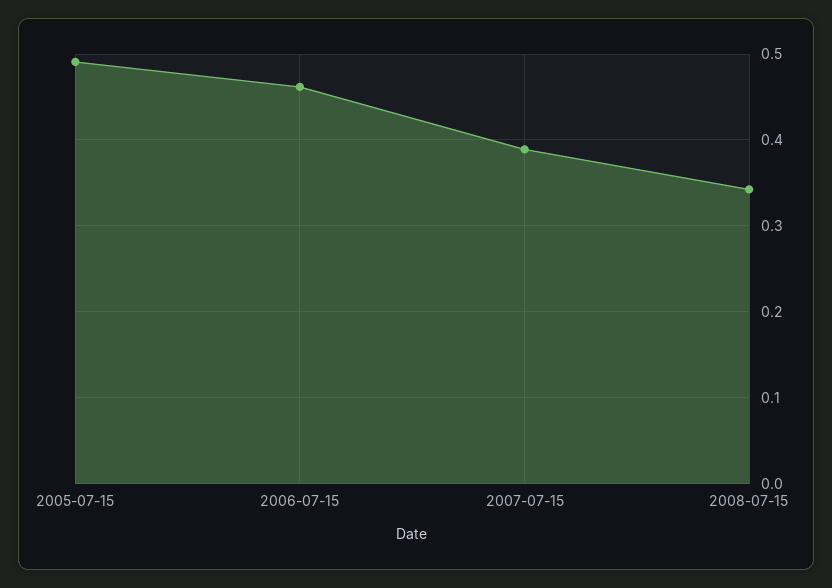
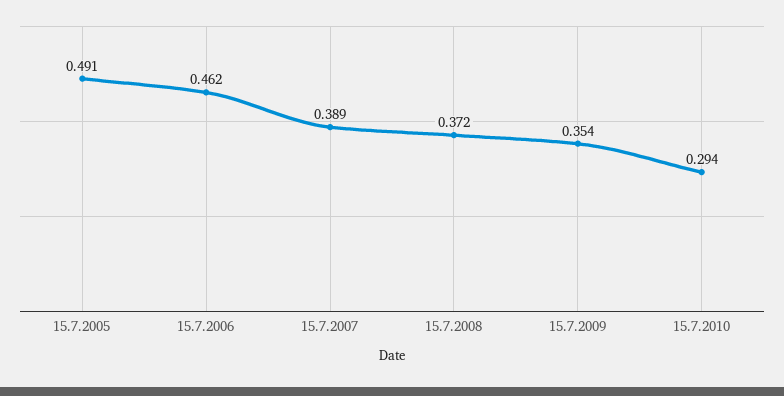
2008-07-15: 0.34 -> 0.372
15.7.2009: none -> 0.354
15.7.2010: none -> 0.294

